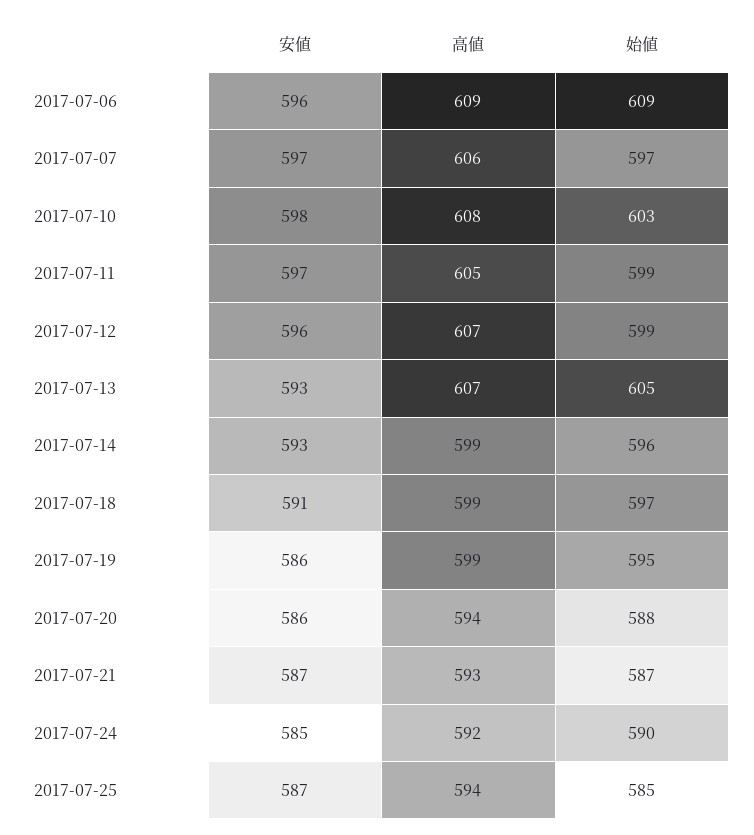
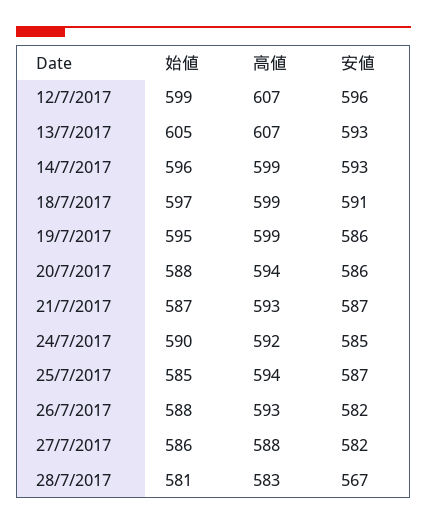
安値, 2017-07-06: 596 -> none
高値, 2017-07-06: 609 -> none
始値, 2017-07-06: 609 -> none
安値, 2017-07-07: 597 -> none
高値, 2017-07-07: 606 -> none
始値, 2017-07-07: 597 -> none
安値, 2017-07-10: 598 -> none
高値, 2017-07-10: 608 -> none
始値, 2017-07-10: 603 -> none
安値, 2017-07-11: 597 -> none
高値, 2017-07-11: 605 -> none
始値, 2017-07-11: 599 -> none
始値, 26/7/2017: none -> 588
高値, 26/7/2017: none -> 593
安値, 26/7/2017: none -> 582
始値, 27/7/2017: none -> 586
高値, 27/7/2017: none -> 588
安値, 27/7/2017: none -> 582
始値, 28/7/2017: none -> 581
高値, 28/7/2017: none -> 583
安値, 28/7/2017: none -> 567

